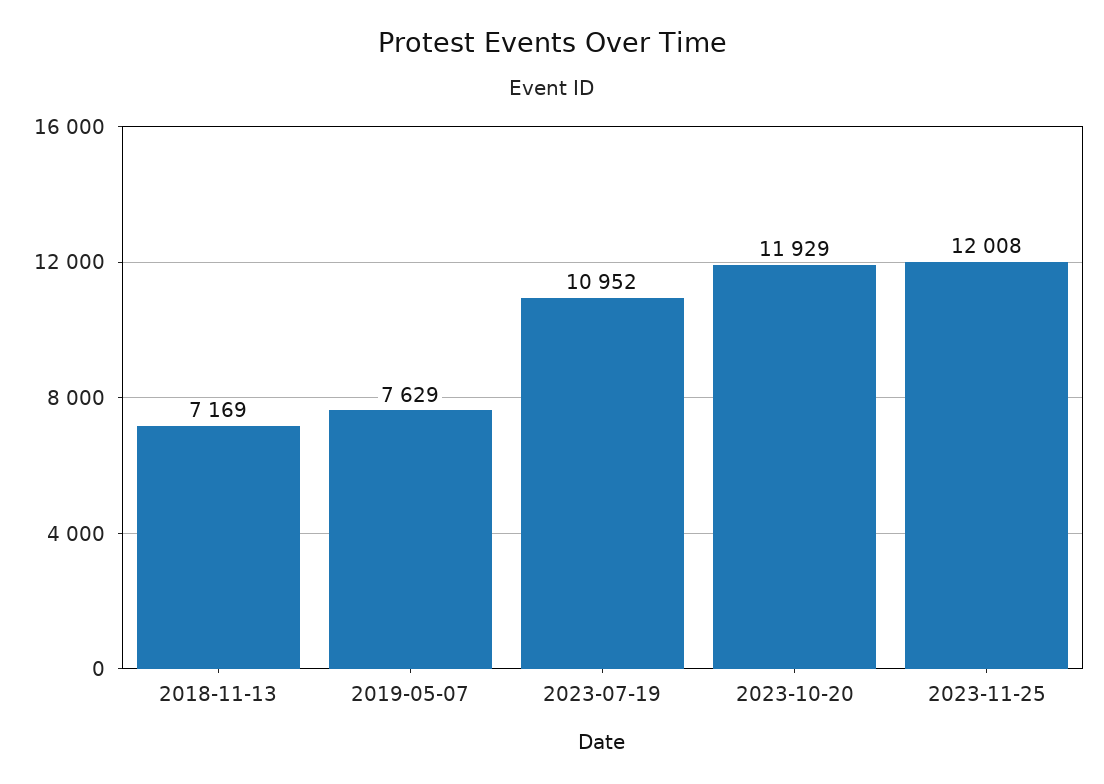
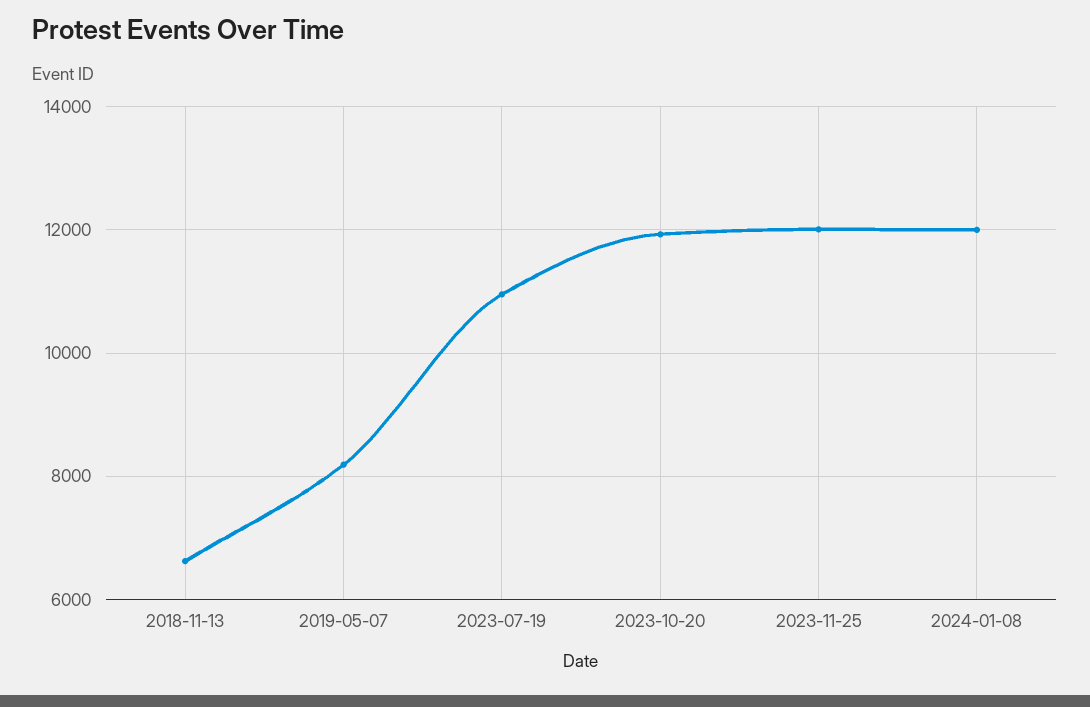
2018-11-13: 7169 -> 6600
2019-05-07: 7629 -> 8200
2024-01-08: none -> 12000

